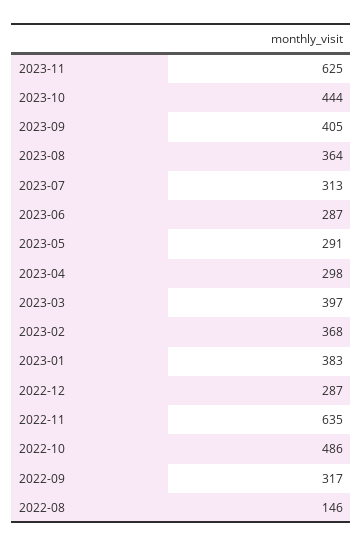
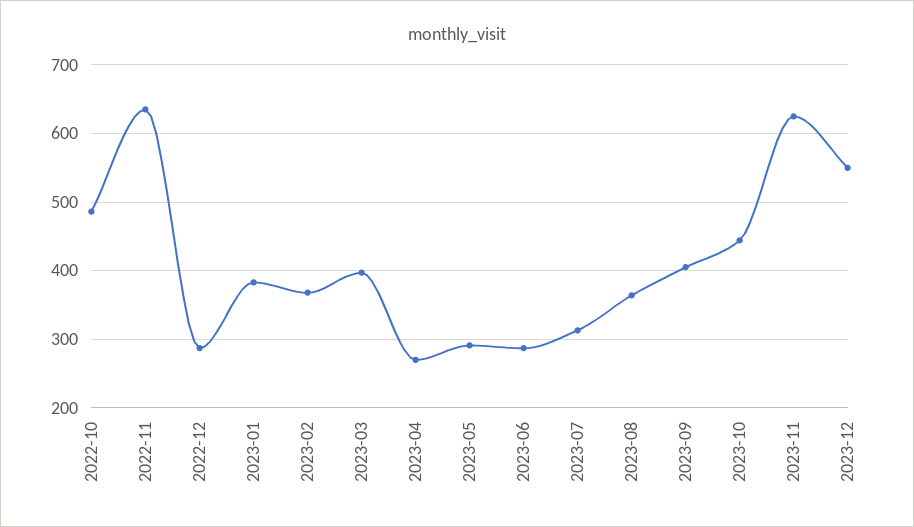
2023-04: 298 -> 270
2022-09: 317 -> none
2022-08: 146 -> none
2023-12: none -> 550

